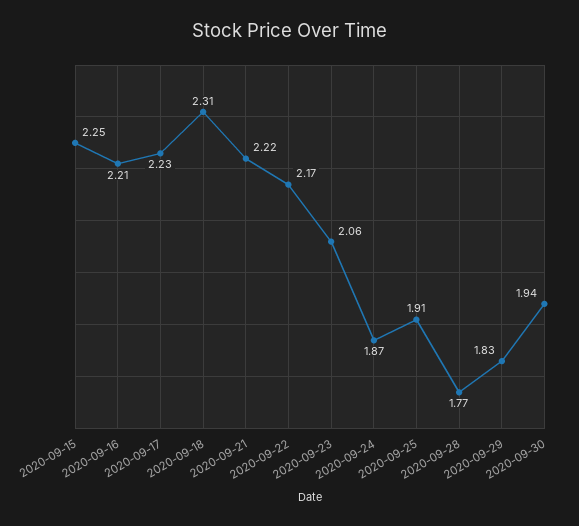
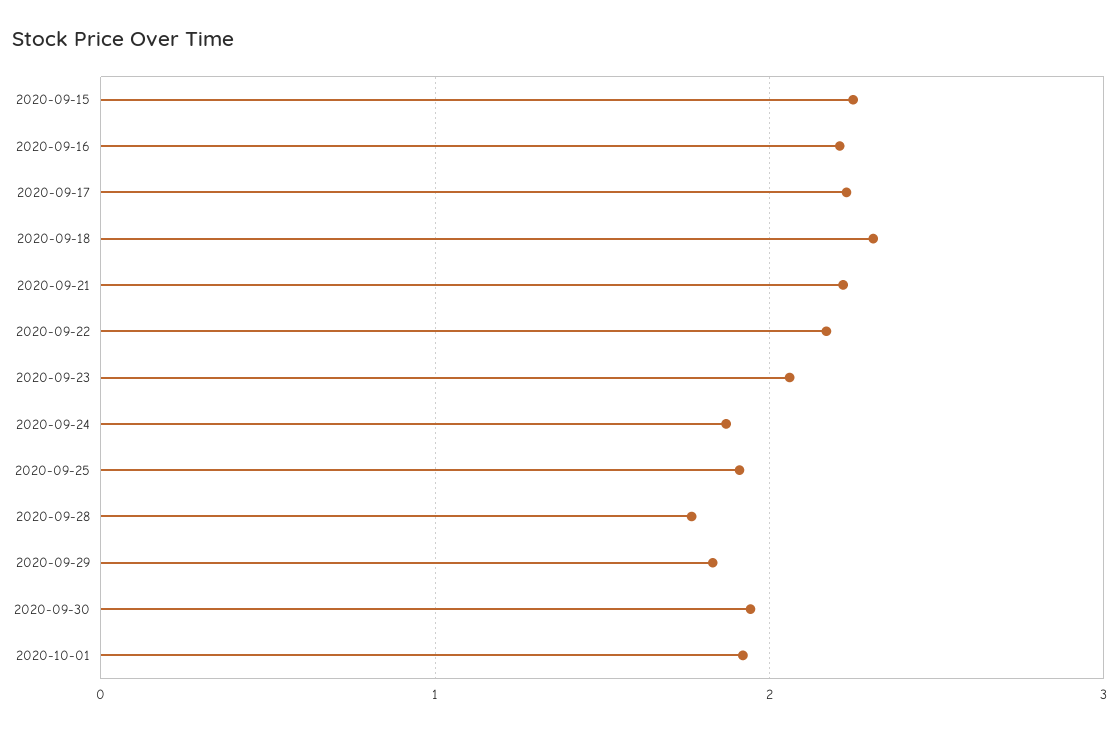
2020-10-01: none -> 1.9

